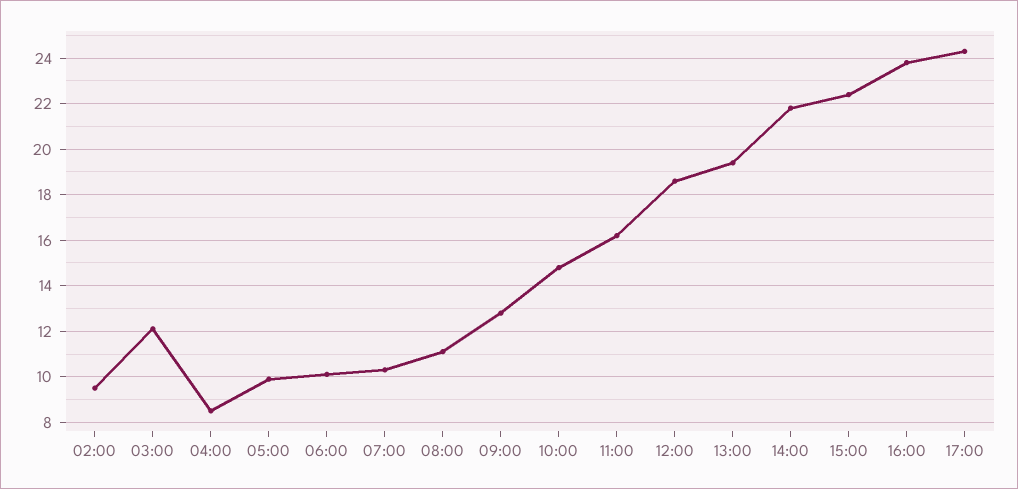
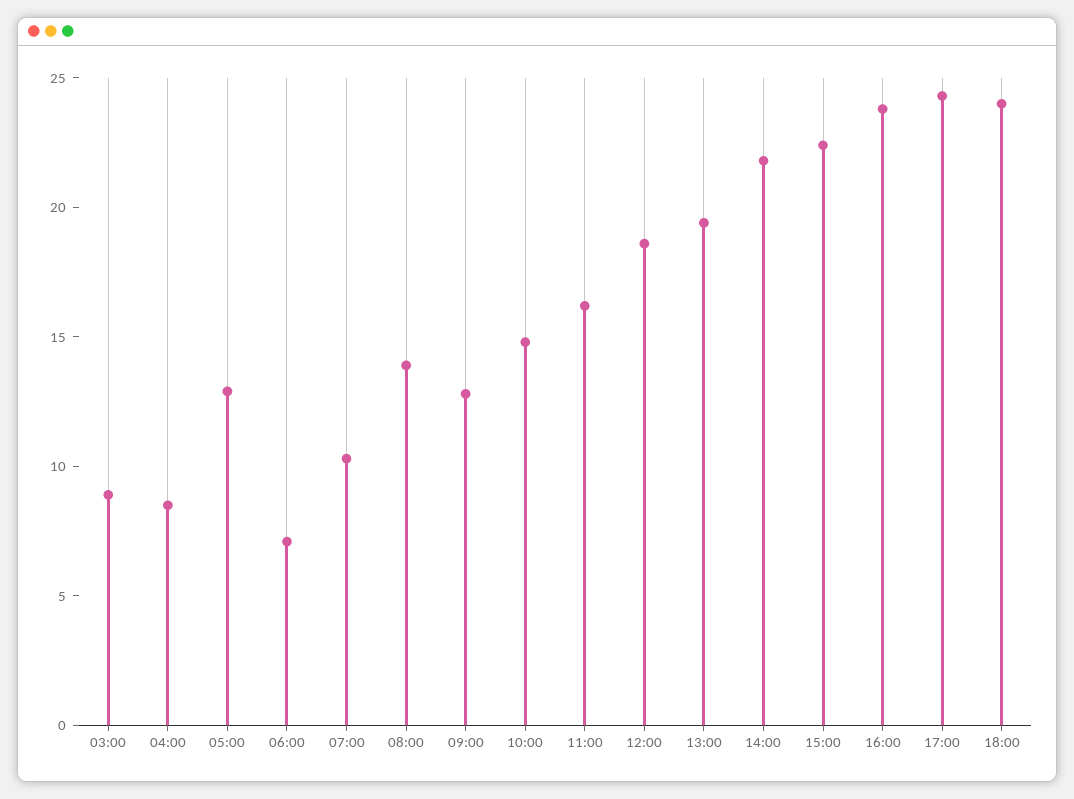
02:00: 9.5 -> none
03:00: 12 -> 9
05:00: 10 -> 13
06:00: 10 -> 7
08:00: 11 -> 14
18:00: none -> 24

